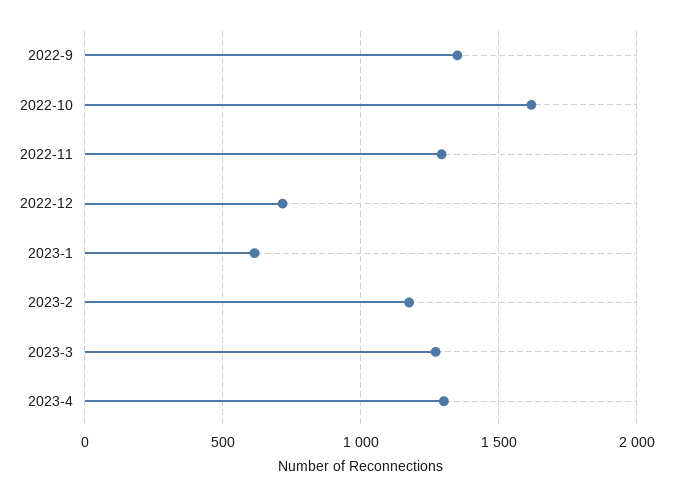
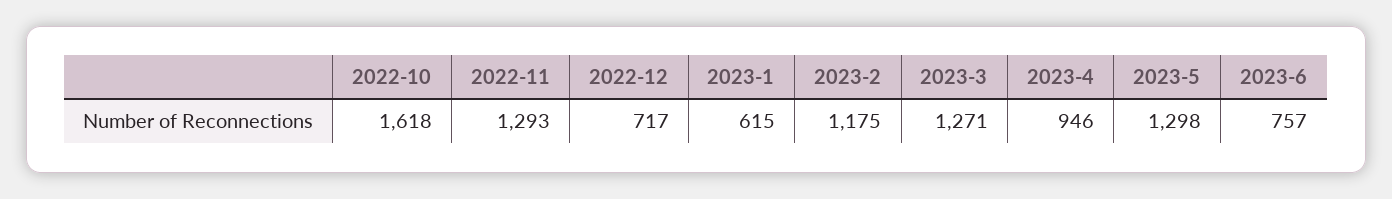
2022-9: 1350 -> none
2023-4: 1300 -> 946
2023-5: none -> 1298
2023-6: none -> 757

